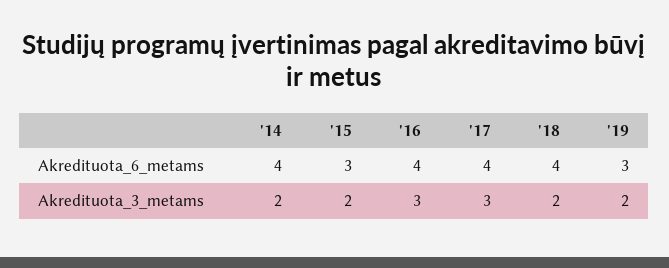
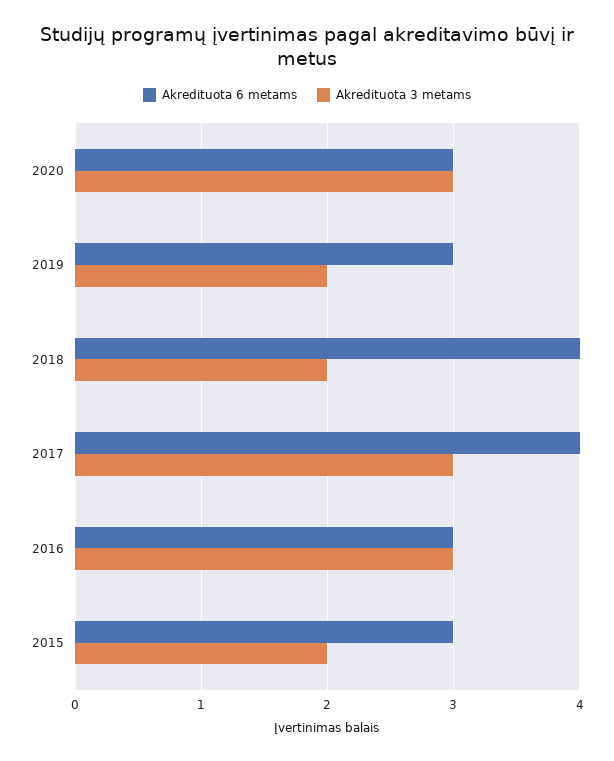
Akredituota_6_metams, '14: 4 -> none
Akredituota_6_metams, '16: 4 -> 3
Akredituota_3_metams, '14: 2 -> none
Akredituota_6_metams, 2020: none -> 3
Akredituota_3_metams, 2020: none -> 3

